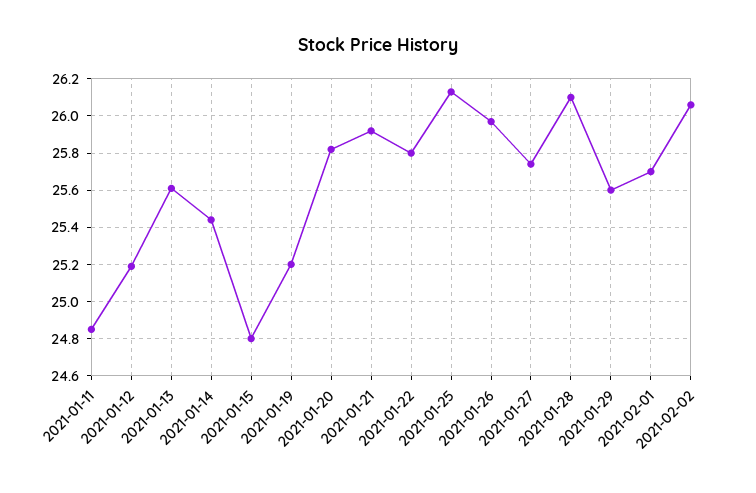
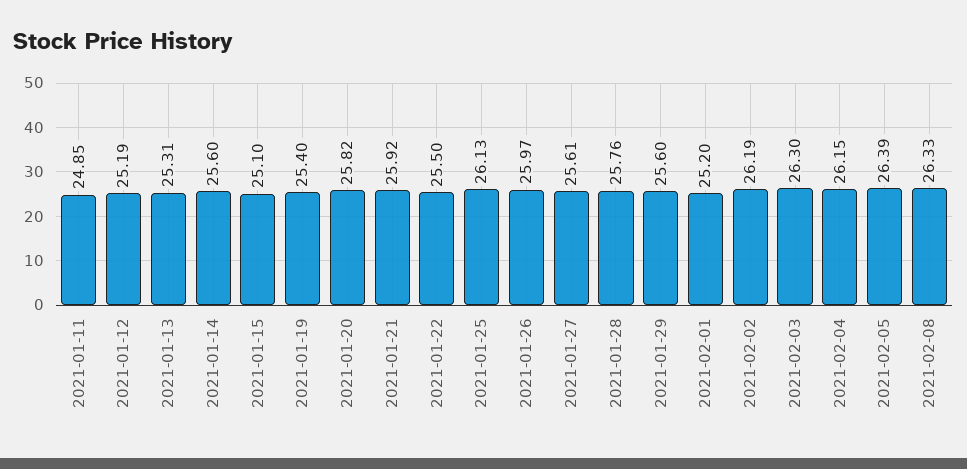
2021-01-13: 25.6 -> 25.31
2021-01-14: 25.45 -> 25.6
2021-01-15: 24.8 -> 25.1
2021-01-19: 25.2 -> 25.4
2021-01-22: 25.8 -> 25.5
2021-01-27: 25.75 -> 25.61
2021-01-28: 26.1 -> 25.76
2021-02-01: 25.7 -> 25.2
2021-02-02: 26.05 -> 26.19
2021-02-03: none -> 26.3
2021-02-04: none -> 26.15
2021-02-05: none -> 26.39
2021-02-08: none -> 26.33

